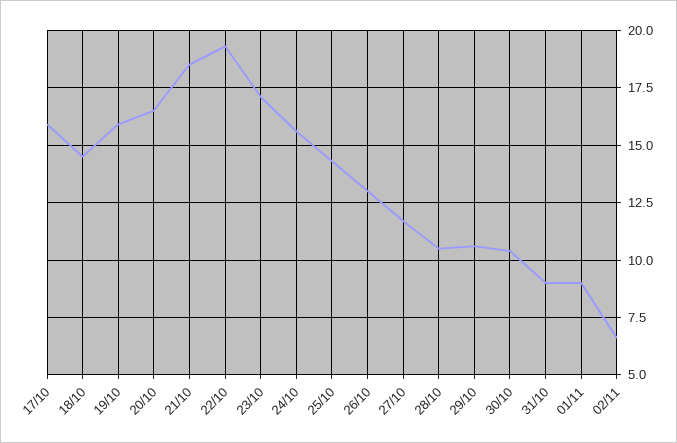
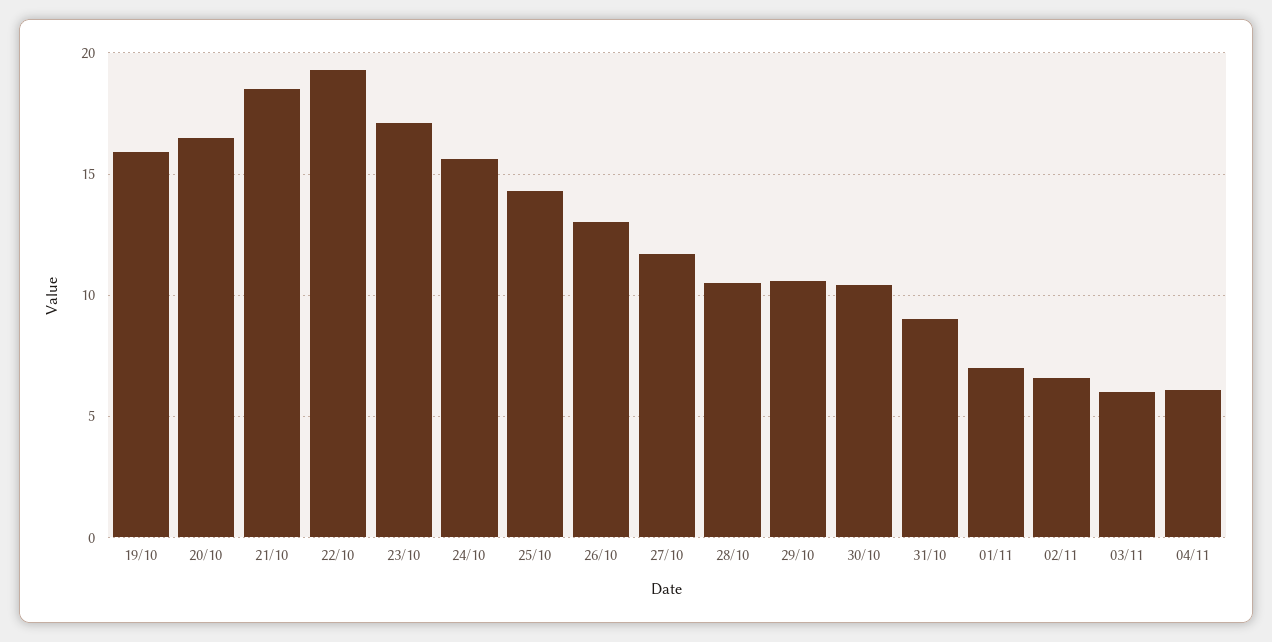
17/10: 16 -> none
18/10: 14.5 -> none
01/11: 9 -> 7
03/11: none -> 6
04/11: none -> 6

